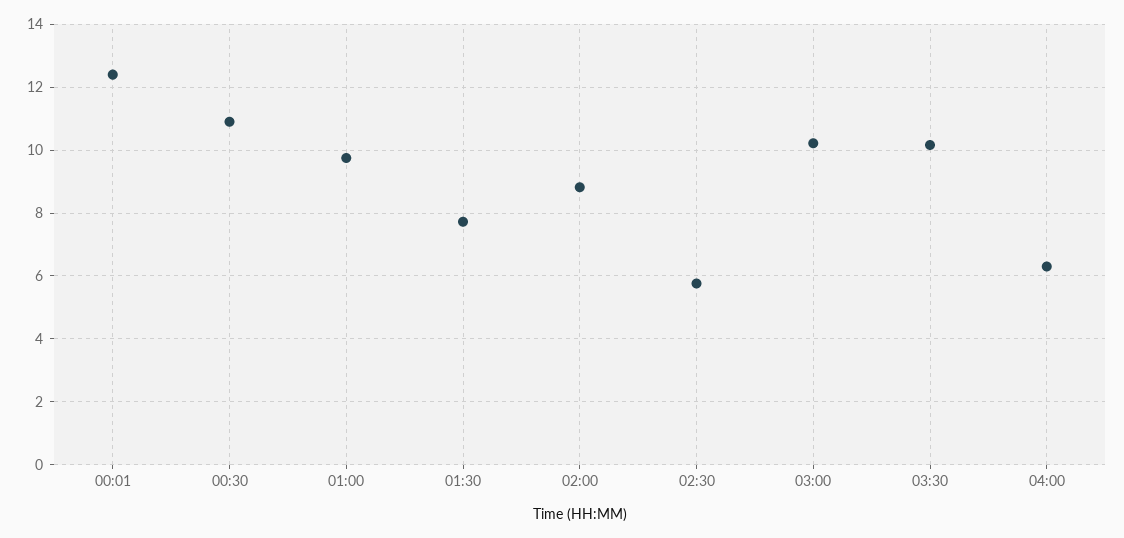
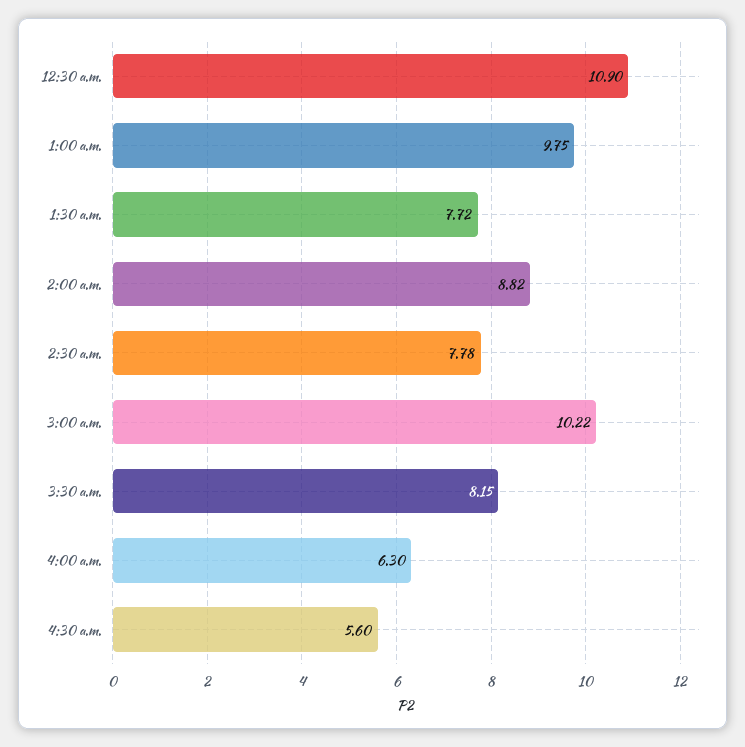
00:01: 12.4 -> none
02:30: 5.8 -> 7.78
03:30: 10.2 -> 8.15
4:30 a.m.: none -> 5.6

